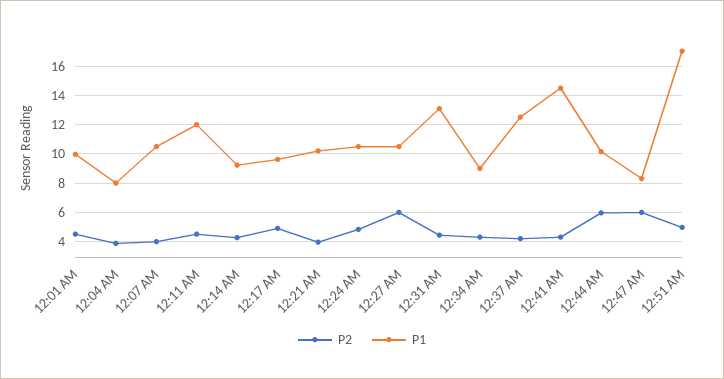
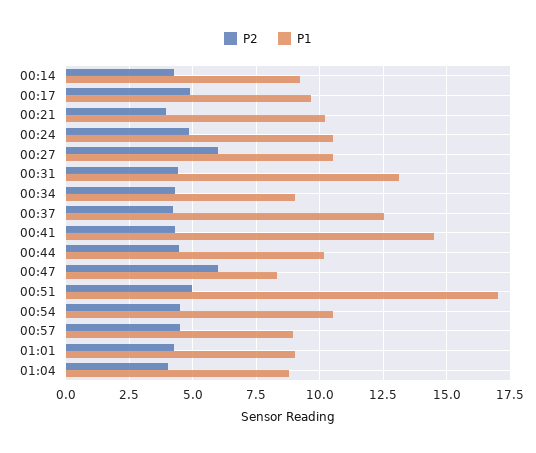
P2, 12:01 AM: 4.5 -> none
P1, 12:01 AM: 10 -> none
P2, 12:04 AM: 4 -> none
P1, 12:04 AM: 8 -> none
P2, 12:07 AM: 4 -> none
P1, 12:07 AM: 10.5 -> none
P2, 12:11 AM: 4.5 -> none
P1, 12:11 AM: 12 -> none
P2, 12:44 AM: 6 -> 4.5
P2, 00:54: none -> 4.5
P1, 00:54: none -> 10.5
P2, 00:57: none -> 4.5
P1, 00:57: none -> 9
P2, 01:01: none -> 4.25
P1, 01:01: none -> 9
P2, 01:04: none -> 4
P1, 01:04: none -> 8.75

